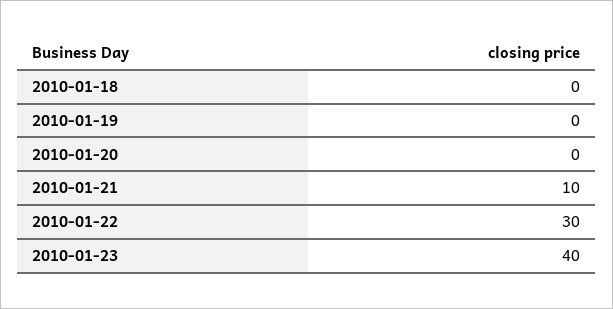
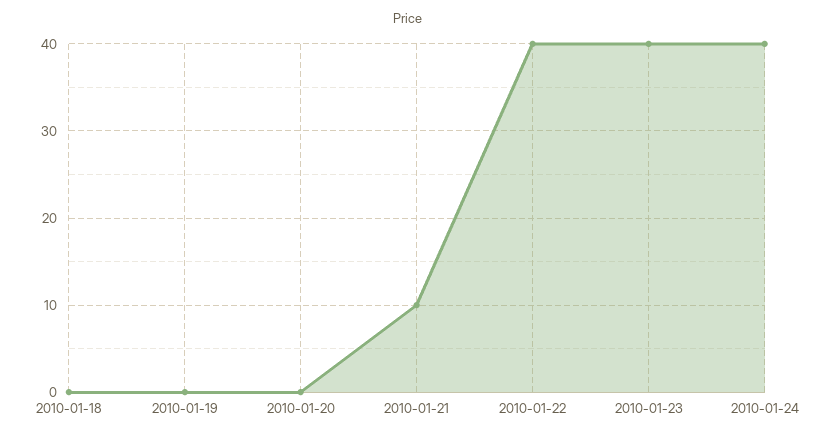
2010-01-22: 30 -> 40
2010-01-24: none -> 40

